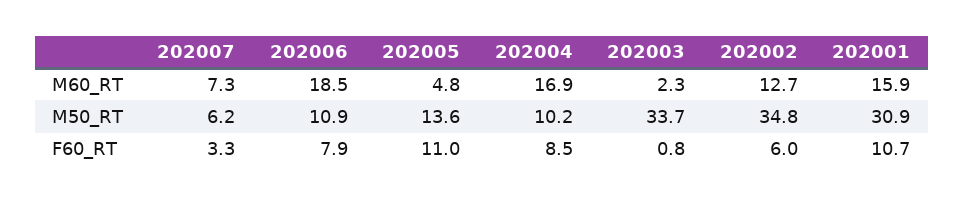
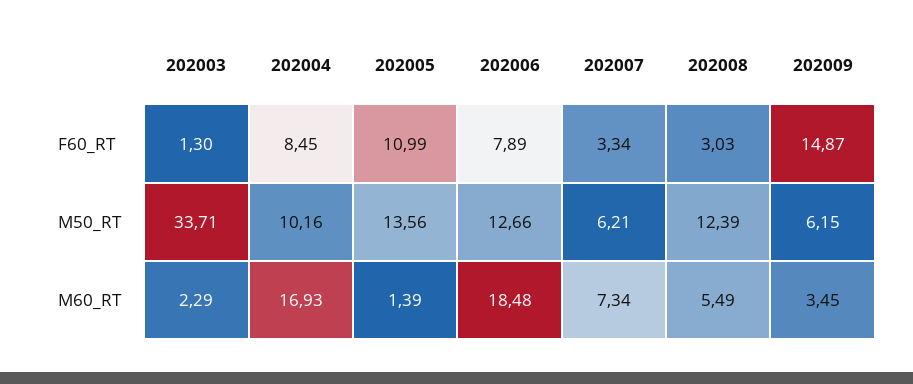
202005, M60_RT: 4.8 -> 1.39
202002, M60_RT: 12.7 -> none
202001, M60_RT: 15.9 -> none
202006, M50_RT: 10.9 -> 12.66
202002, M50_RT: 34.8 -> none
202001, M50_RT: 30.9 -> none
202003, F60_RT: 0.8 -> 1.3
202002, F60_RT: 6 -> none
202001, F60_RT: 10.7 -> none
202008, F60_RT: none -> 3.03
202009, F60_RT: none -> 14.87
202008, M50_RT: none -> 12.39
202009, M50_RT: none -> 6.15
202008, M60_RT: none -> 5.49
202009, M60_RT: none -> 3.45

